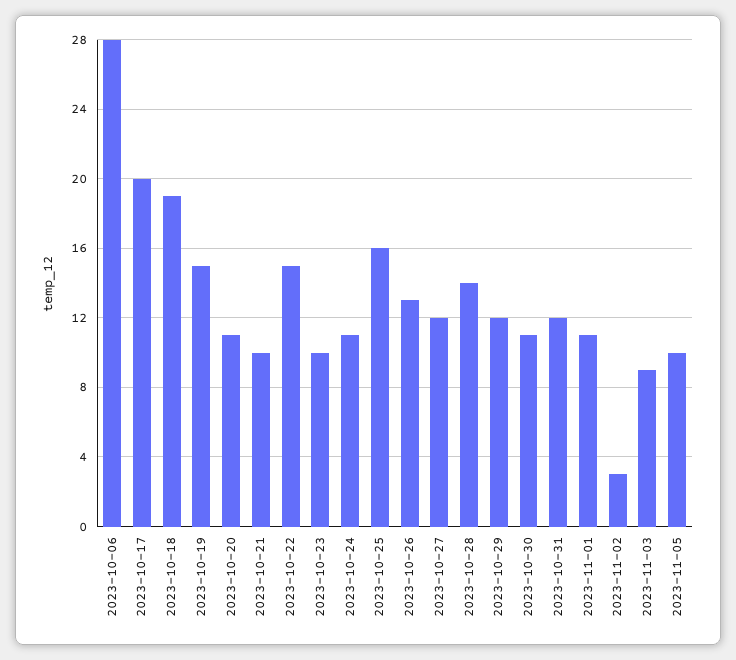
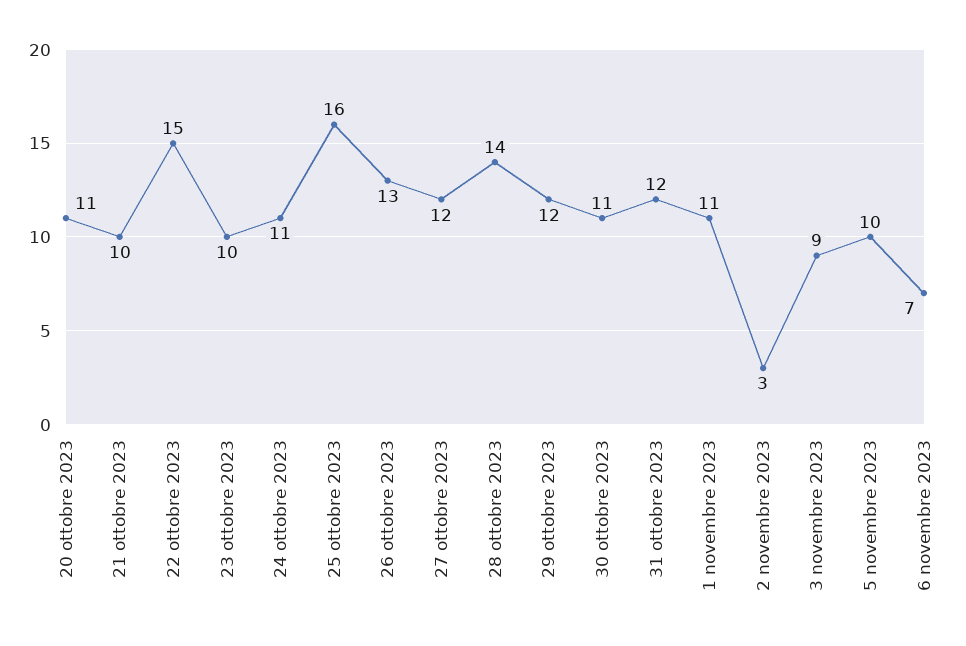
2023-10-06: 28 -> none
2023-10-17: 20 -> none
2023-10-18: 19 -> none
2023-10-19: 15 -> none
6 novembre 2023: none -> 7

